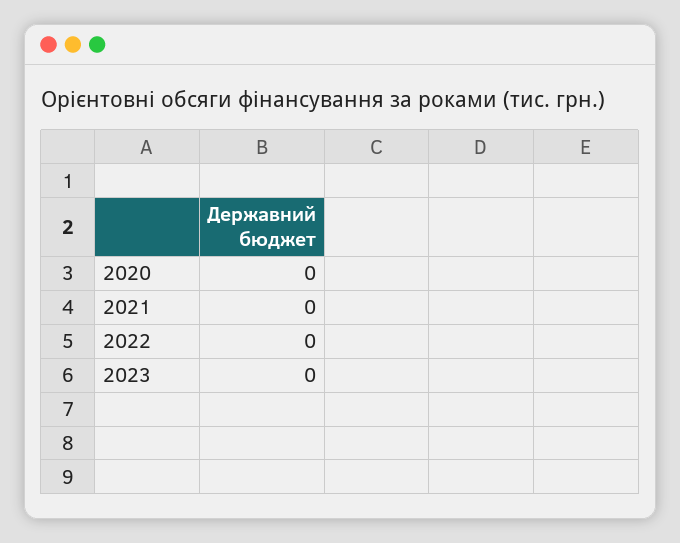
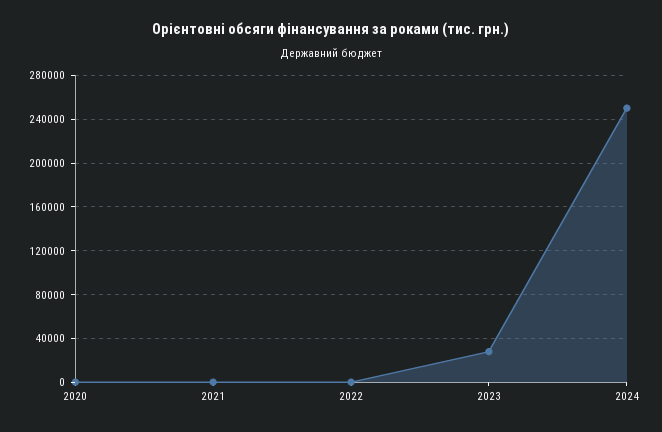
2023: 0 -> 30000
2024: none -> 250000

